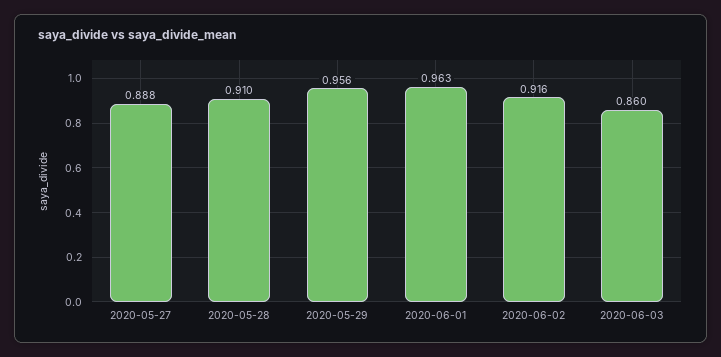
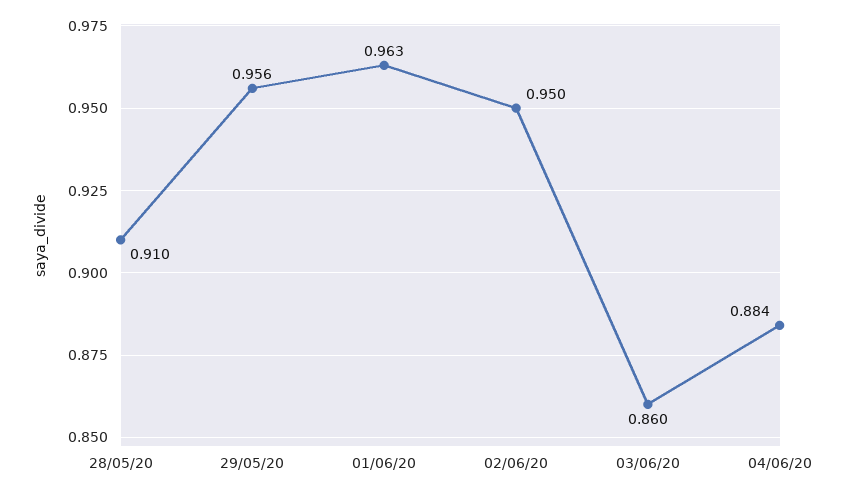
2020-05-27: 0.888 -> none
2020-06-02: 0.916 -> 0.95
04/06/20: none -> 0.884

